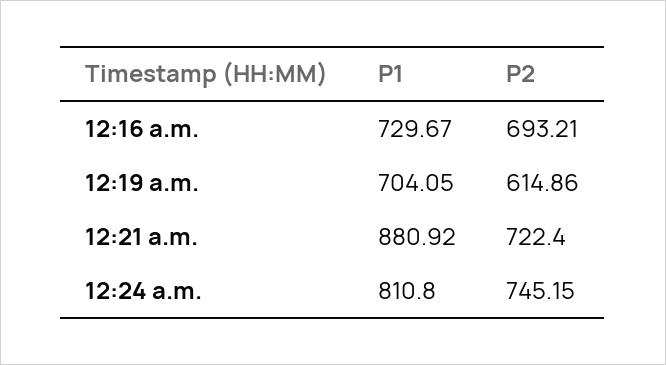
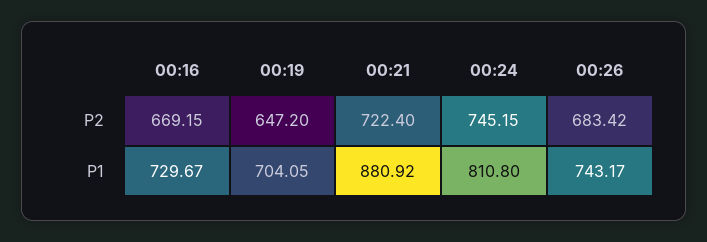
P2, 12:16 a.m.: 693.21 -> 669.15
P2, 12:19 a.m.: 614.86 -> 647.2
P2, 00:26: none -> 683.42
P1, 00:26: none -> 743.17

